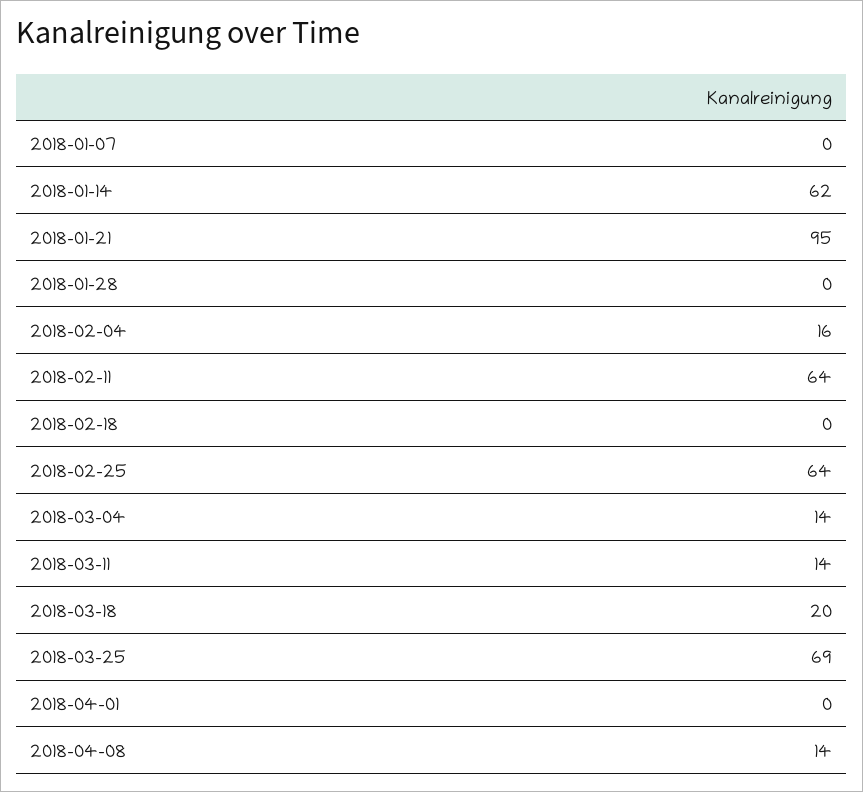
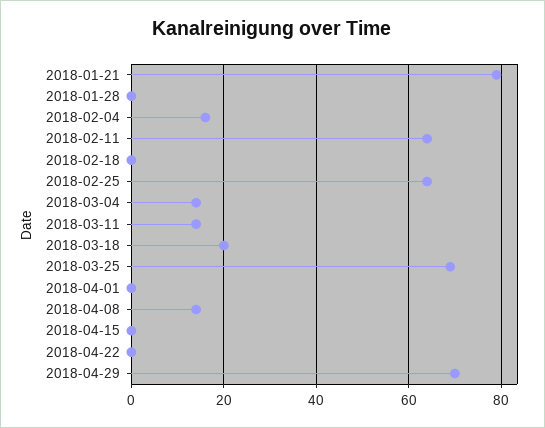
2018-01-07: 0 -> none
2018-01-14: 62 -> none
2018-01-21: 95 -> 80
2018-04-15: none -> 0
2018-04-22: none -> 0
2018-04-29: none -> 70

